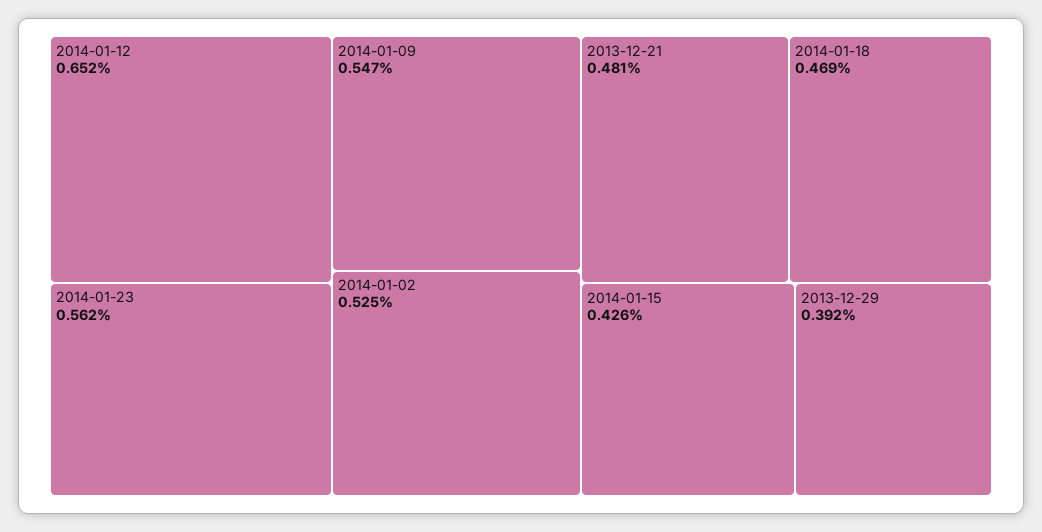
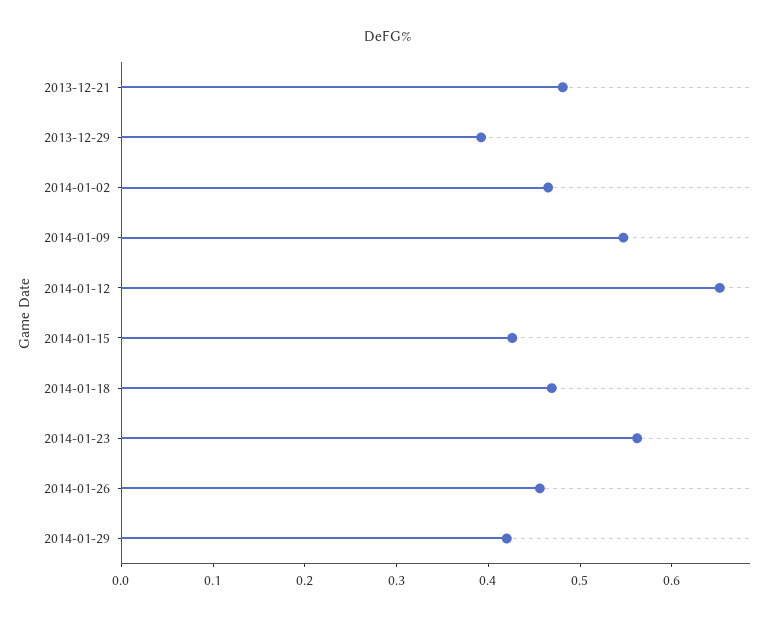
2014-01-02: 0.525 -> 0.46
2014-01-26: none -> 0.46
2014-01-29: none -> 0.42

